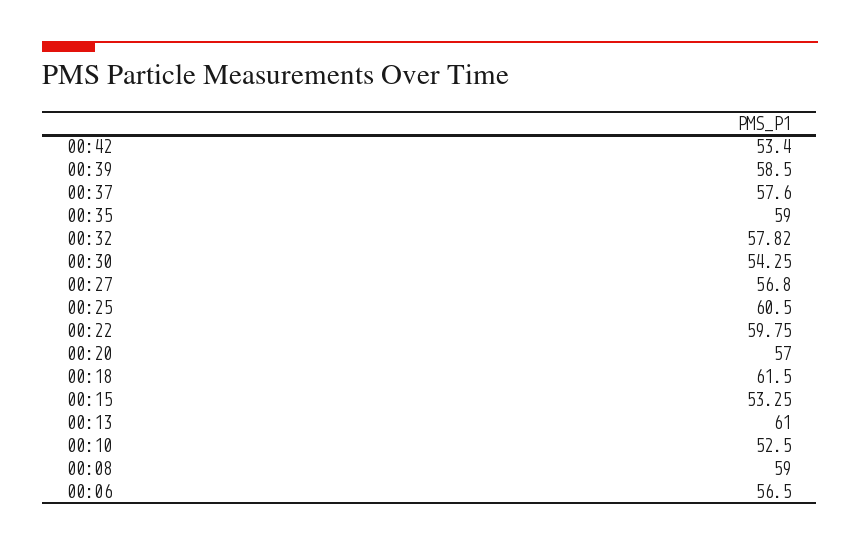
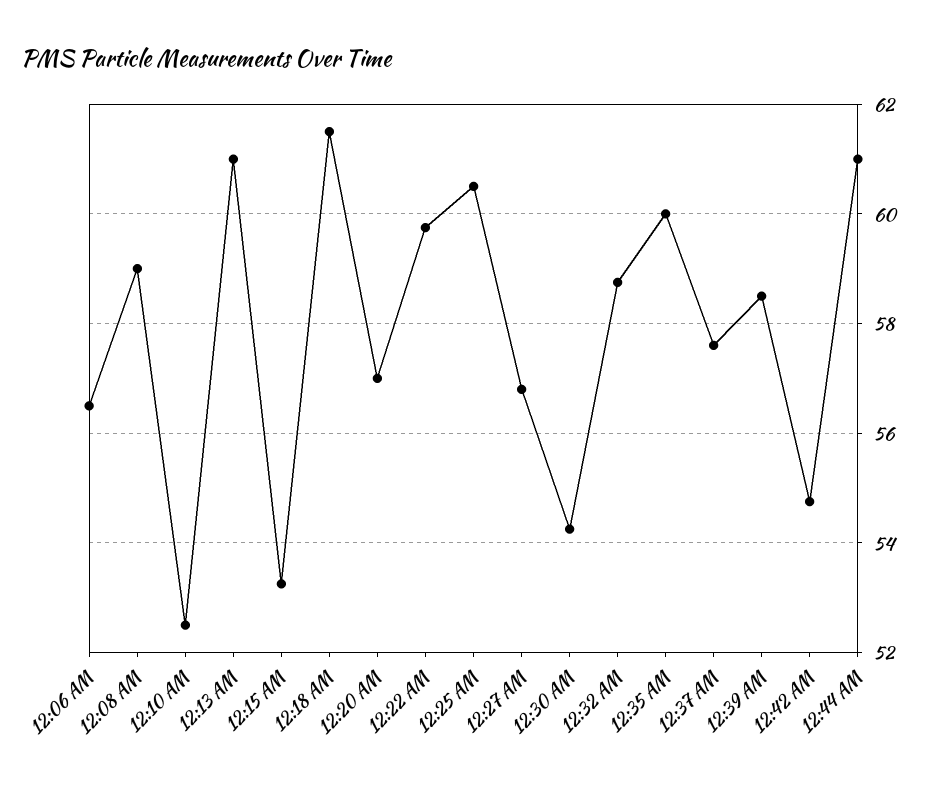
00:42: 53.4 -> 54.8
00:35: 59 -> 60
00:32: 57.82 -> 58.8
12:44 AM: none -> 61

